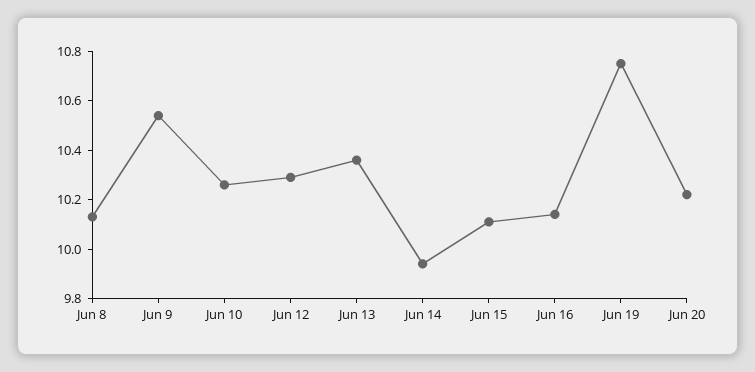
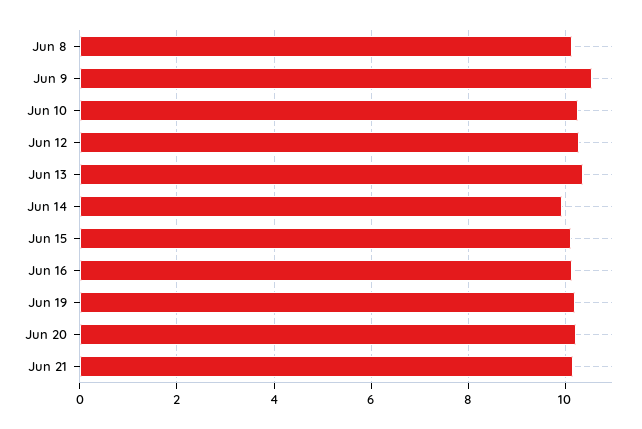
Jun 19: 10.75 -> 10.2
Jun 21: none -> 10.2

